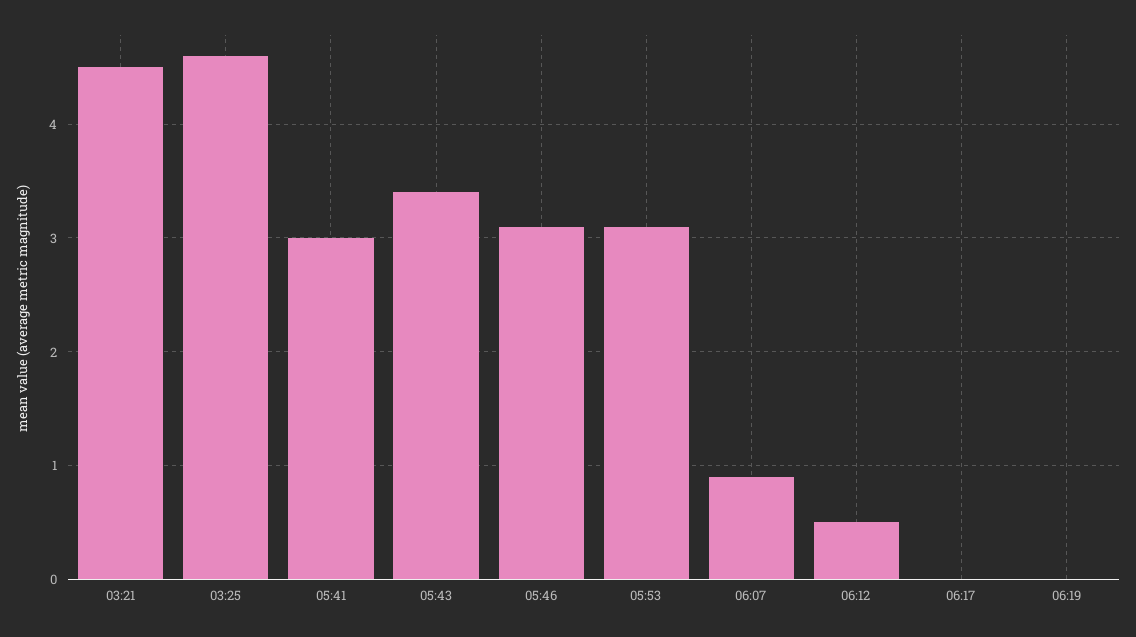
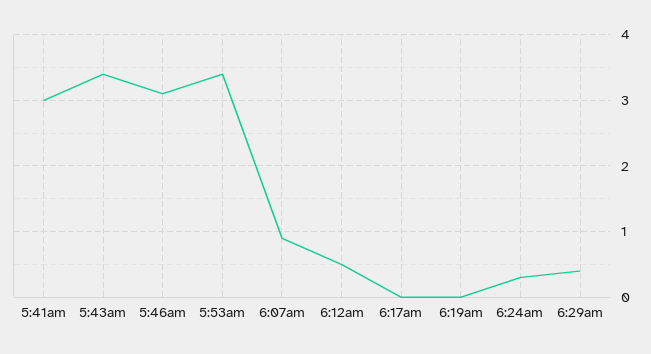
03:21: 4.5 -> none
03:25: 4.6 -> none
05:53: 3.1 -> 3.4
6:24am: none -> 0.3
6:29am: none -> 0.4

